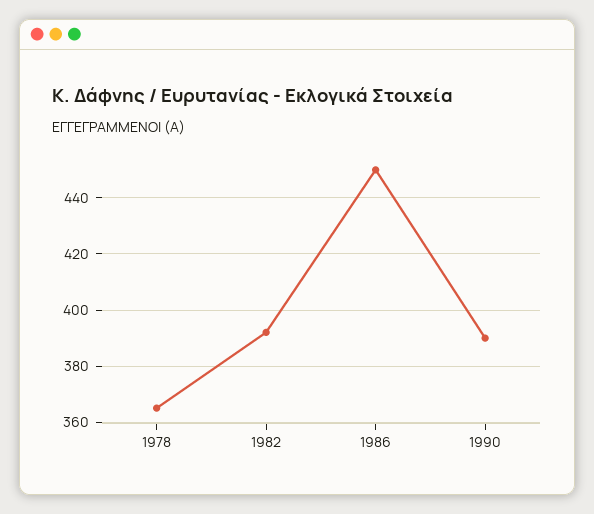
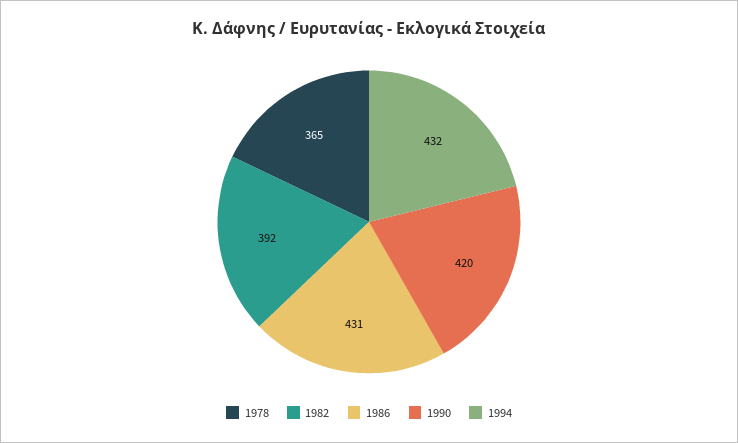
1986: 450 -> 431
1990: 390 -> 420
1994: none -> 432

